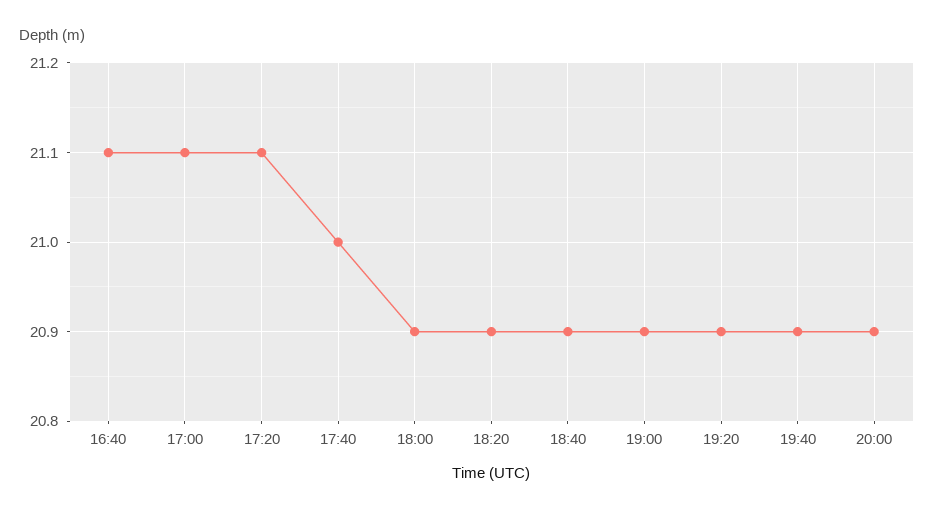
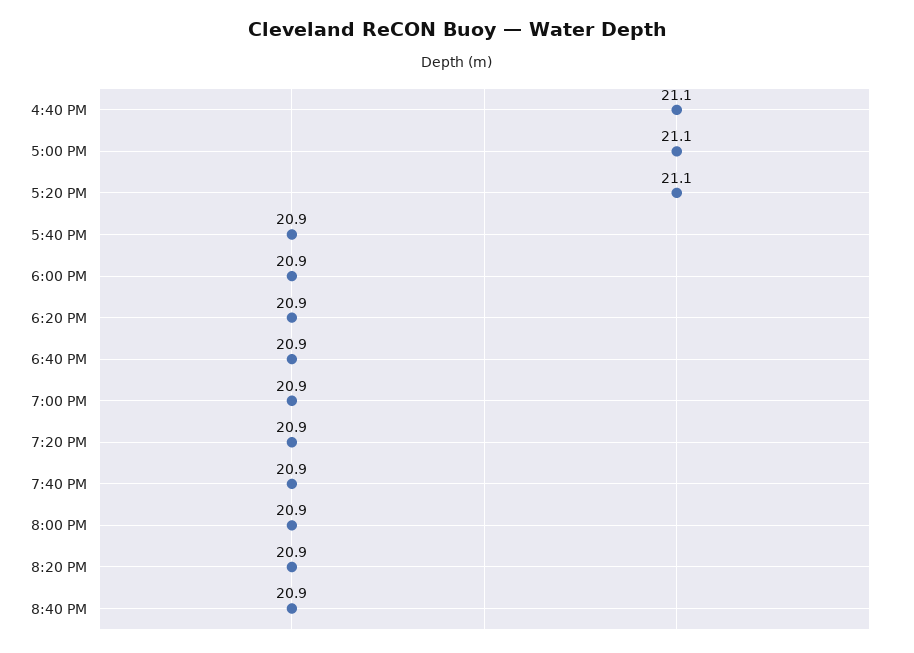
17:40: 21 -> 20.9
8:20 PM: none -> 20.9
8:40 PM: none -> 20.9

